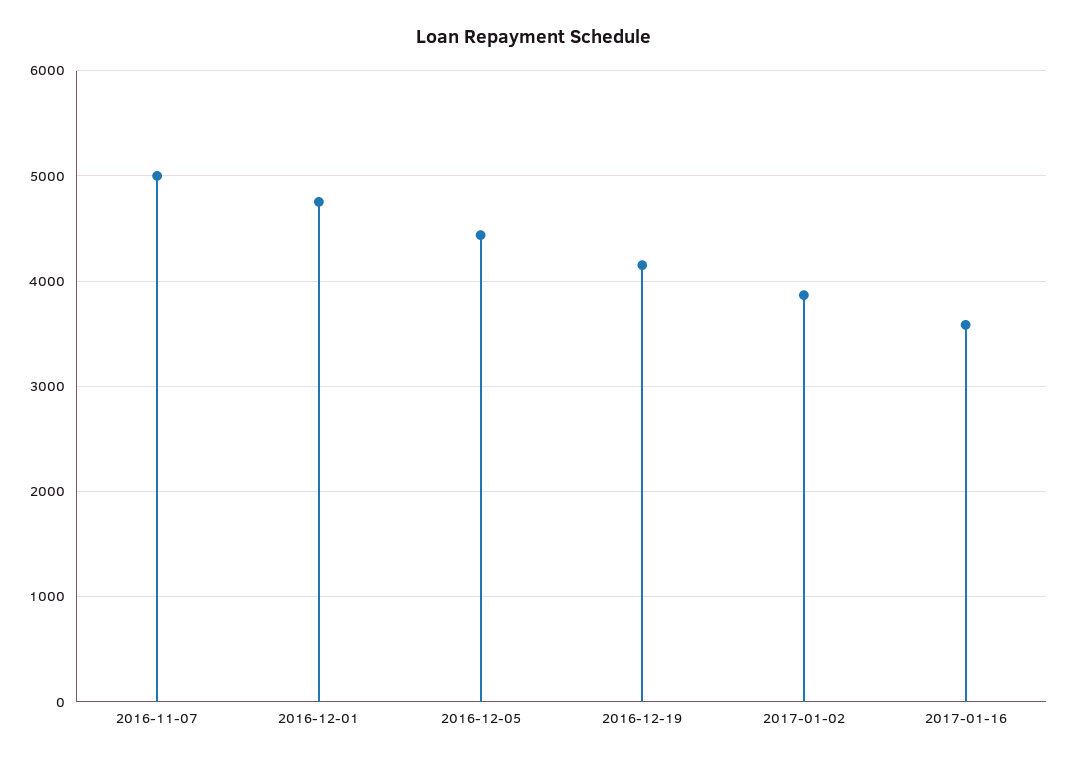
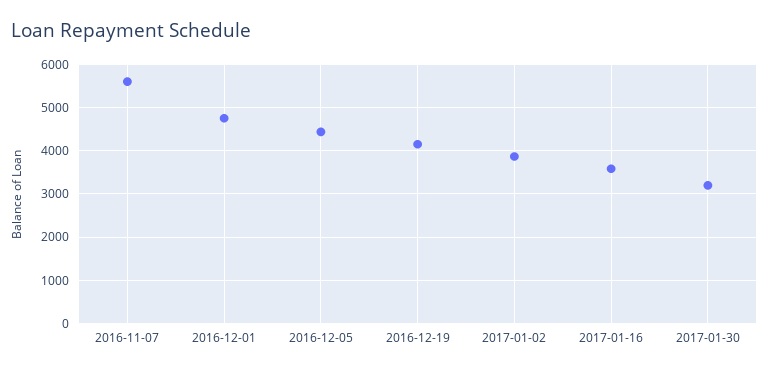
2016-11-07: 5000 -> 5600
2017-01-30: none -> 3200

